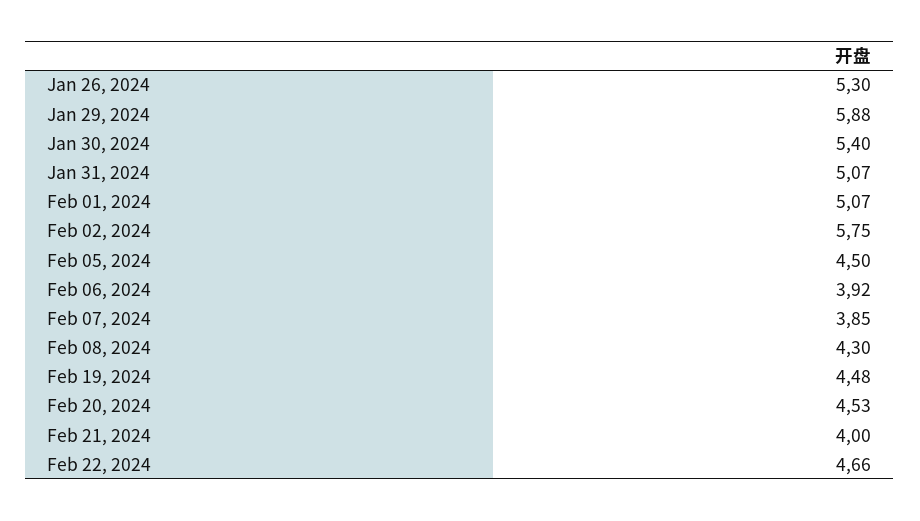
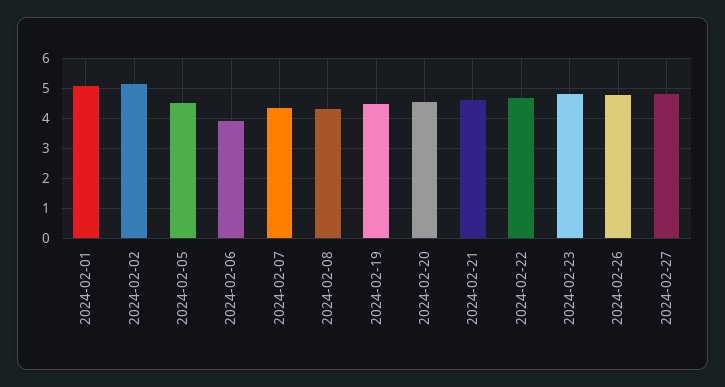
Jan 26, 2024: 5.3 -> none
Jan 29, 2024: 5.88 -> none
Jan 30, 2024: 5.4 -> none
Jan 31, 2024: 5.07 -> none
Feb 02, 2024: 5.75 -> 5.2
Feb 07, 2024: 3.85 -> 4.4
Feb 21, 2024: 4 -> 4.6
2024-02-23: none -> 4.8
2024-02-26: none -> 4.8
2024-02-27: none -> 4.8

